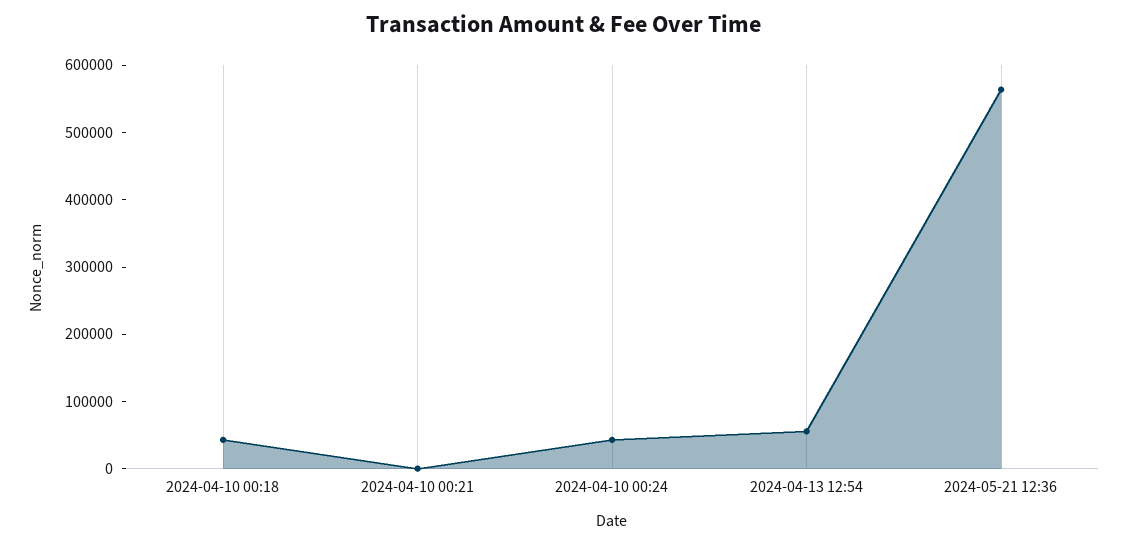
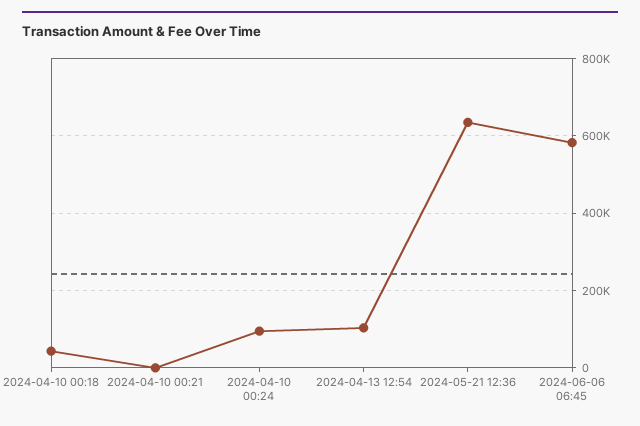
2024-04-10 00:24: 40000 -> 100000
2024-04-13 12:54: 60000 -> 100000
2024-05-21 12:36: 560000 -> 640000
2024-06-06 06:45: none -> 580000

